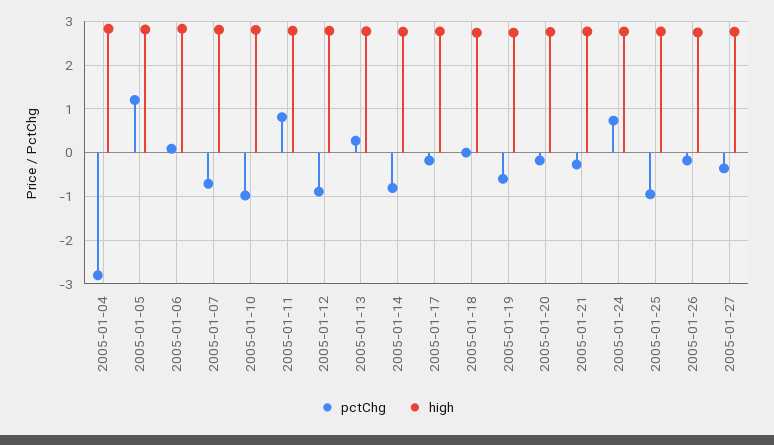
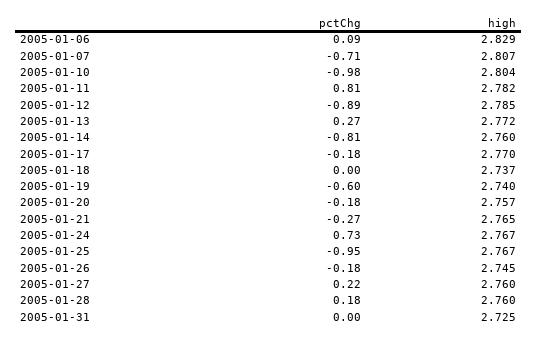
pctChg, 2005-01-04: -2.8 -> none
high, 2005-01-04: 2.8 -> none
pctChg, 2005-01-05: 1.2 -> none
high, 2005-01-05: 2.8 -> none
pctChg, 2005-01-27: -0.4 -> 0.22
pctChg, 2005-01-28: none -> 0.18
high, 2005-01-28: none -> 2.76
pctChg, 2005-01-31: none -> 0
high, 2005-01-31: none -> 2.725

